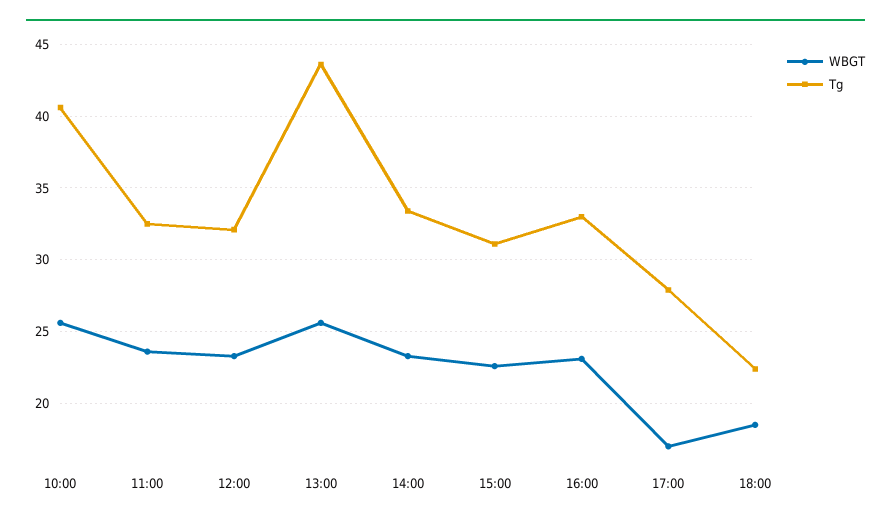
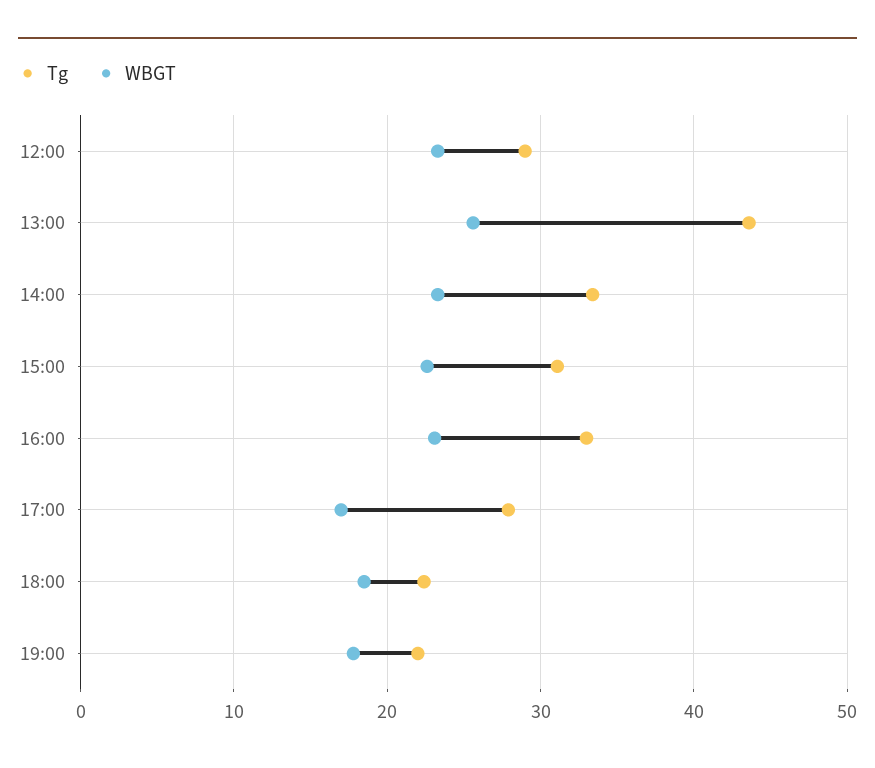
WBGT, 10:00: 25.5 -> none
Tg, 10:00: 40.5 -> none
WBGT, 11:00: 23.5 -> none
Tg, 11:00: 32.5 -> none
Tg, 12:00: 32 -> 29
Tg, 19:00: none -> 22
WBGT, 19:00: none -> 18

